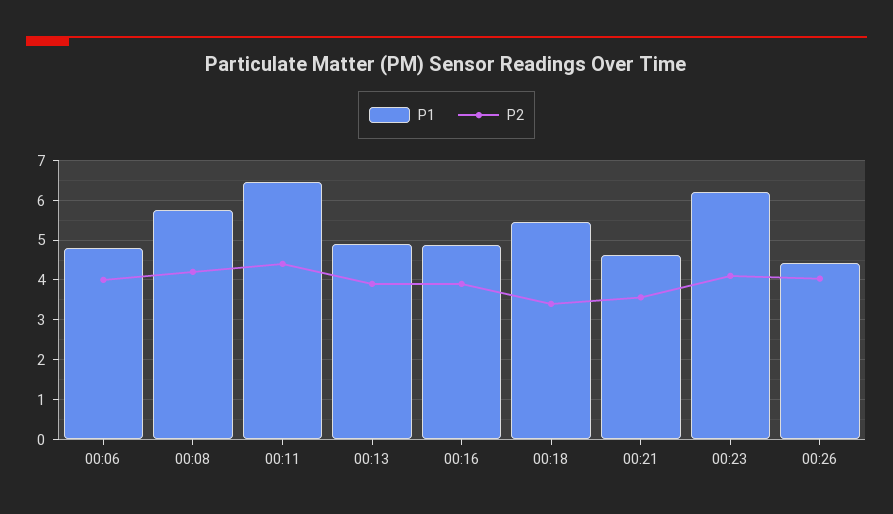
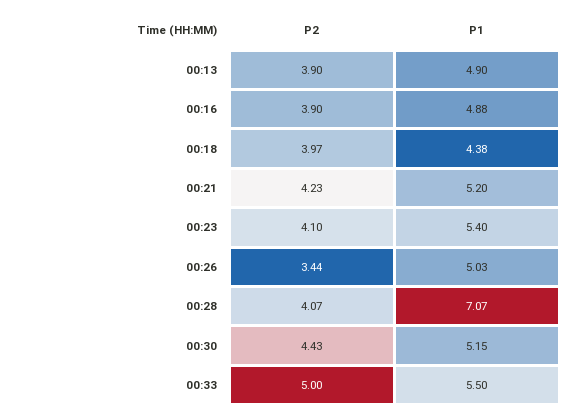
P1, 00:06: 4.8 -> none
P2, 00:06: 4 -> none
P1, 00:08: 5.8 -> none
P2, 00:08: 4.2 -> none
P1, 00:11: 6.4 -> none
P2, 00:11: 4.4 -> none
P1, 00:18: 5.4 -> 4.38
P2, 00:18: 3.4 -> 3.97
P1, 00:21: 4.6 -> 5.2
P2, 00:21: 3.6 -> 4.23
P1, 00:23: 6.2 -> 5.4
P1, 00:26: 4.4 -> 5.03
P2, 00:26: 4 -> 3.44
P2, 00:28: none -> 4.07
P1, 00:28: none -> 7.07
P2, 00:30: none -> 4.43
P1, 00:30: none -> 5.15
P2, 00:33: none -> 5
P1, 00:33: none -> 5.5

